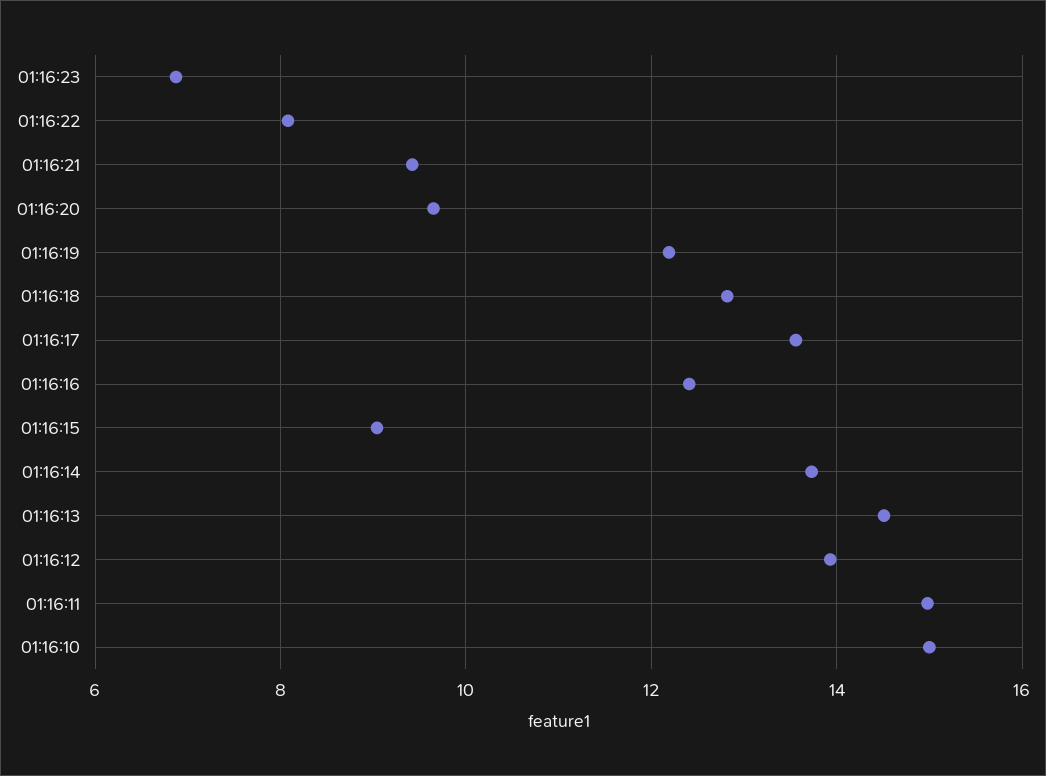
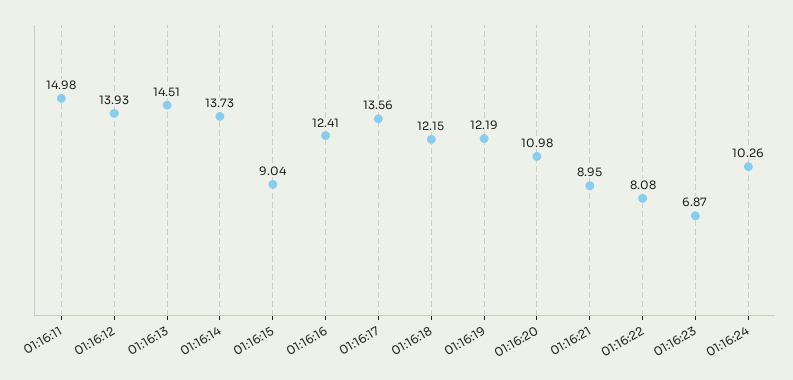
01:16:21: 9.4 -> 8.95
01:16:20: 9.6 -> 10.98
01:16:18: 12.8 -> 12.15
01:16:10: 15 -> none
01:16:24: none -> 10.26

